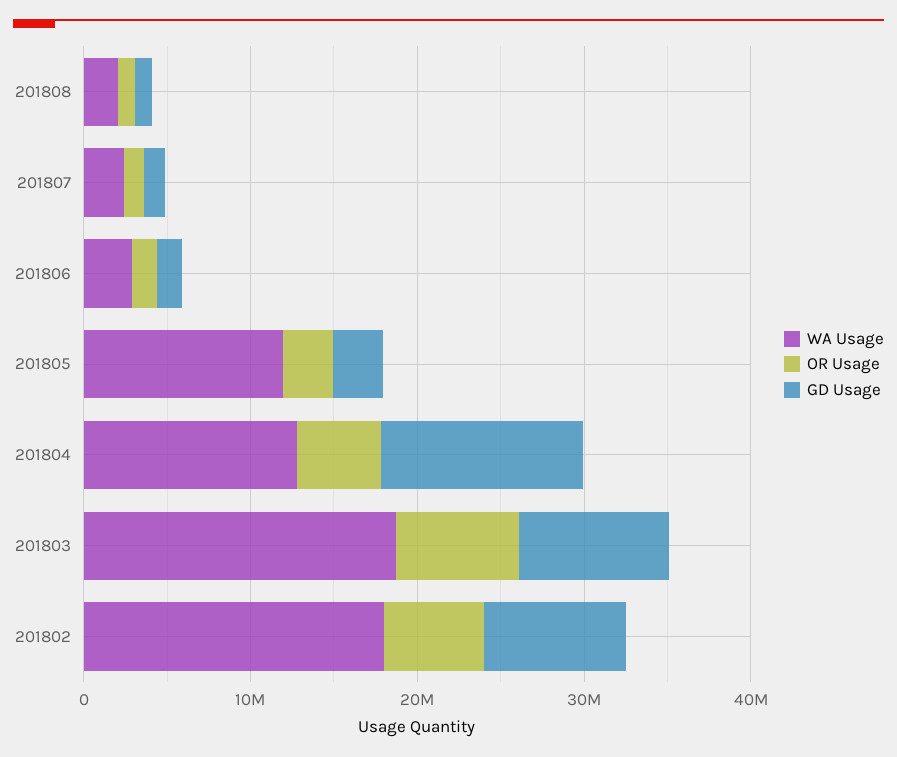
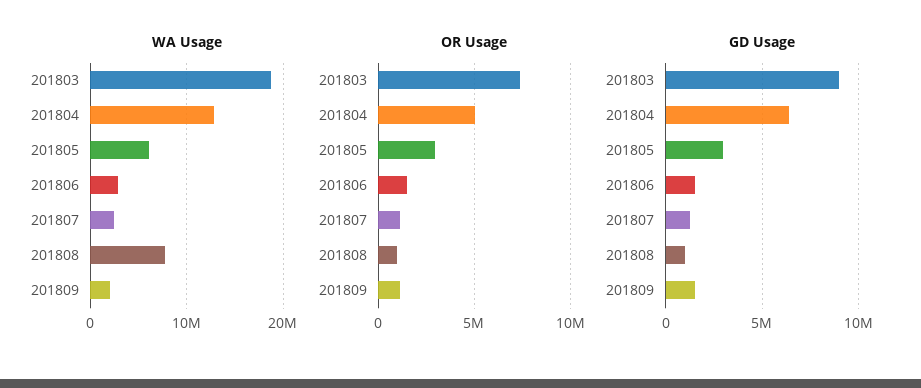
WA Usage, 201808: 2000000 -> 8000000
WA Usage, 201805: 12000000 -> 6000000
GD Usage, 201804: 12000000 -> 6500000
WA Usage, 201802: 18000000 -> none
OR Usage, 201802: 6000000 -> none
GD Usage, 201802: 8000000 -> none
WA Usage, 201809: none -> 2000000
OR Usage, 201809: none -> 1000000
GD Usage, 201809: none -> 1500000

